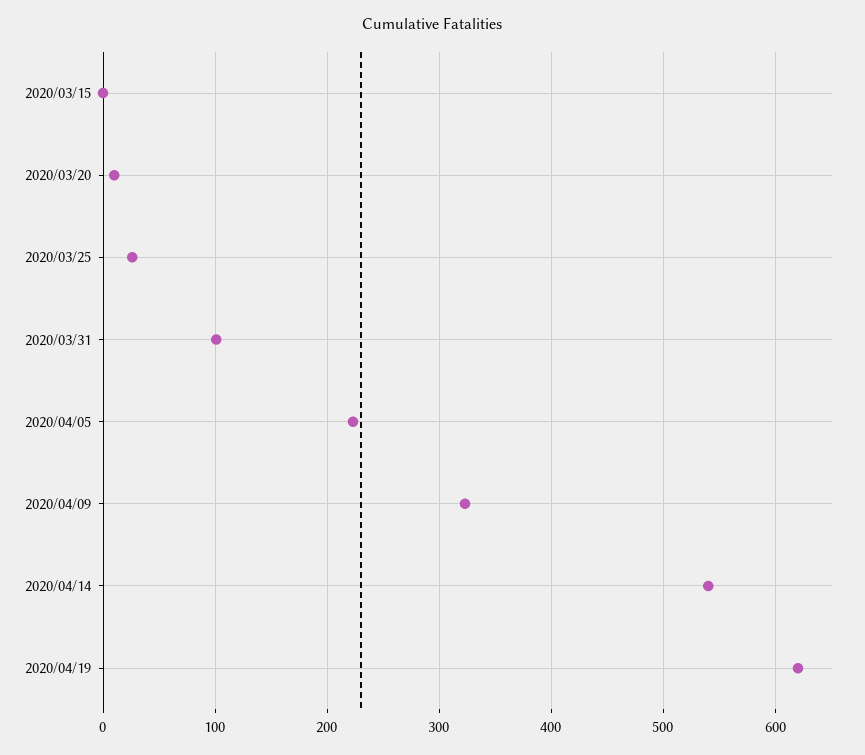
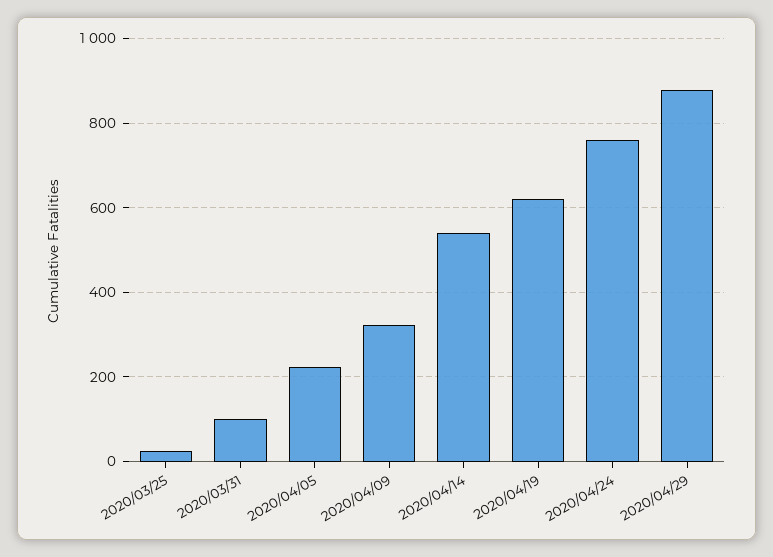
2020/03/15: 0 -> none
2020/03/20: 10 -> none
2020/04/24: none -> 760
2020/04/29: none -> 880

